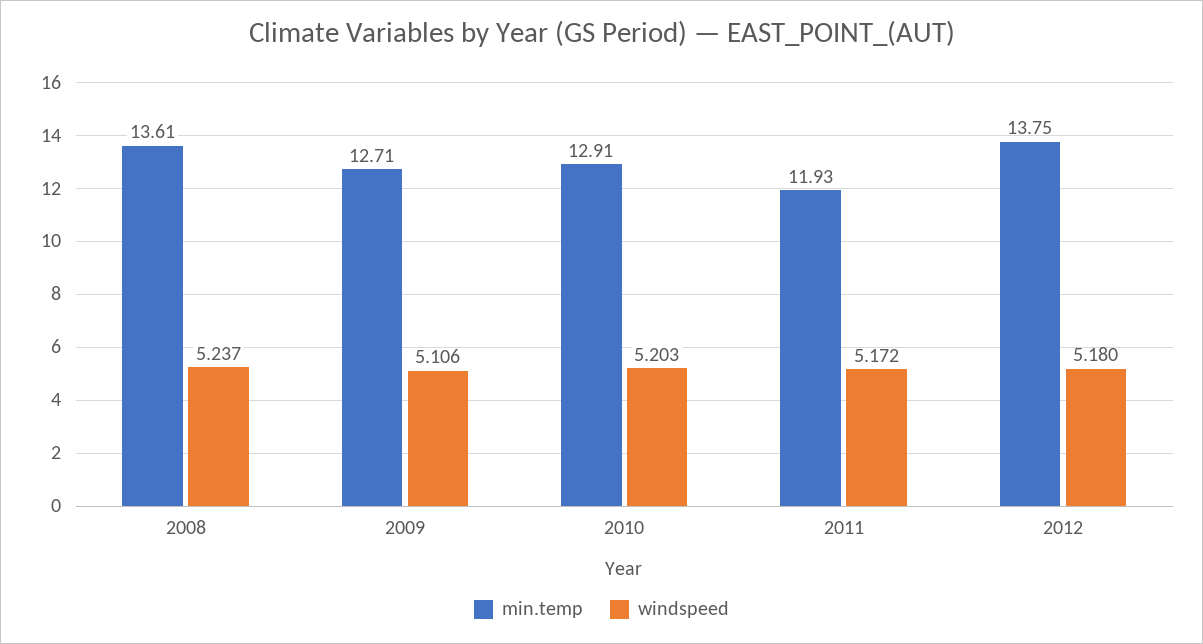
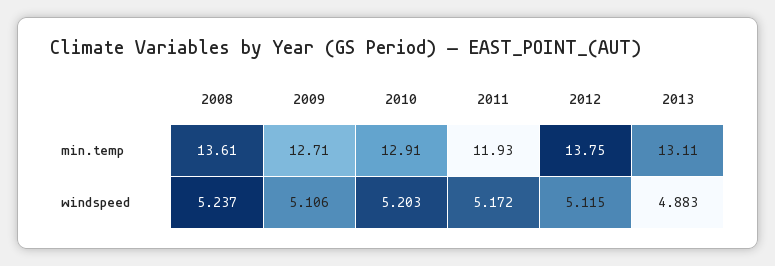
windspeed, 2012: 5.18 -> 5.115
min.temp, 2013: none -> 13.11
windspeed, 2013: none -> 4.883

